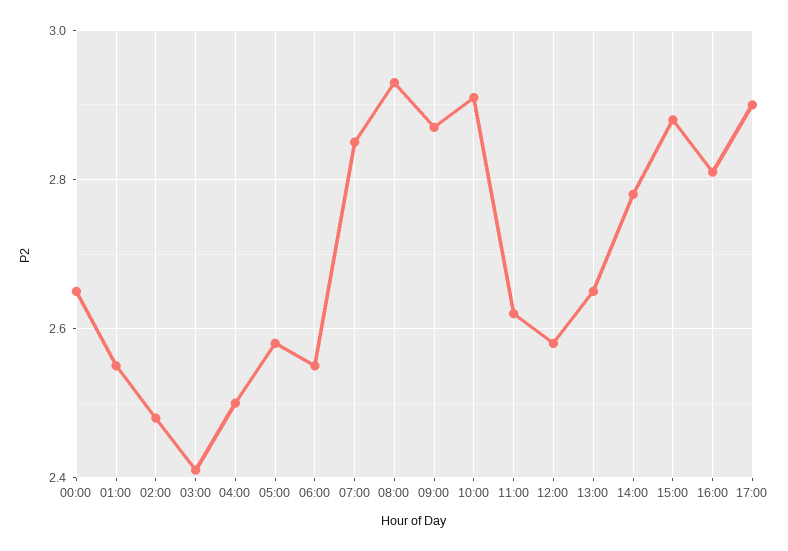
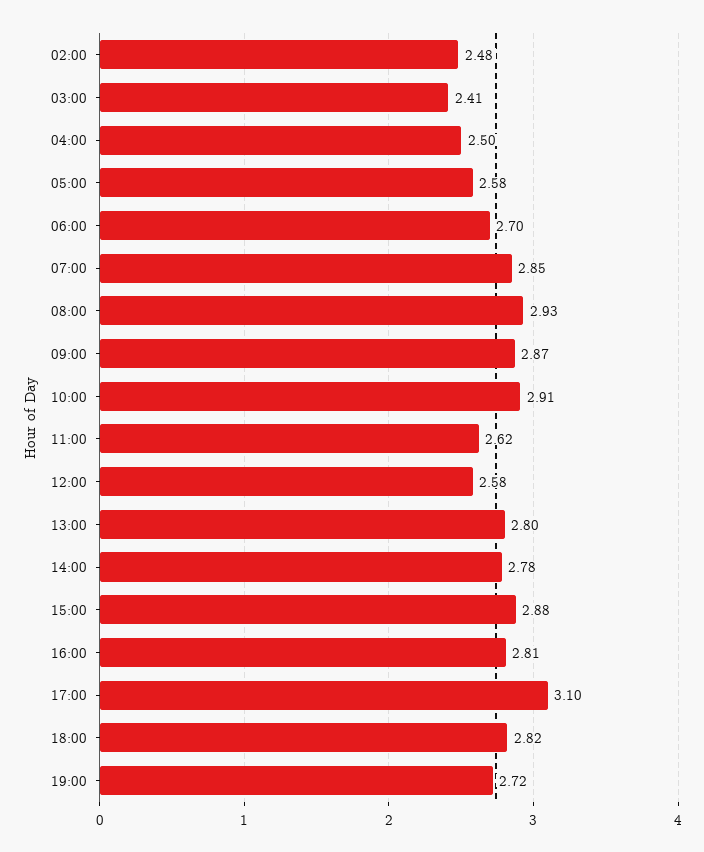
00:00: 2.65 -> none
01:00: 2.55 -> none
06:00: 2.55 -> 2.7
13:00: 2.65 -> 2.8
17:00: 2.9 -> 3.1
18:00: none -> 2.82
19:00: none -> 2.72

